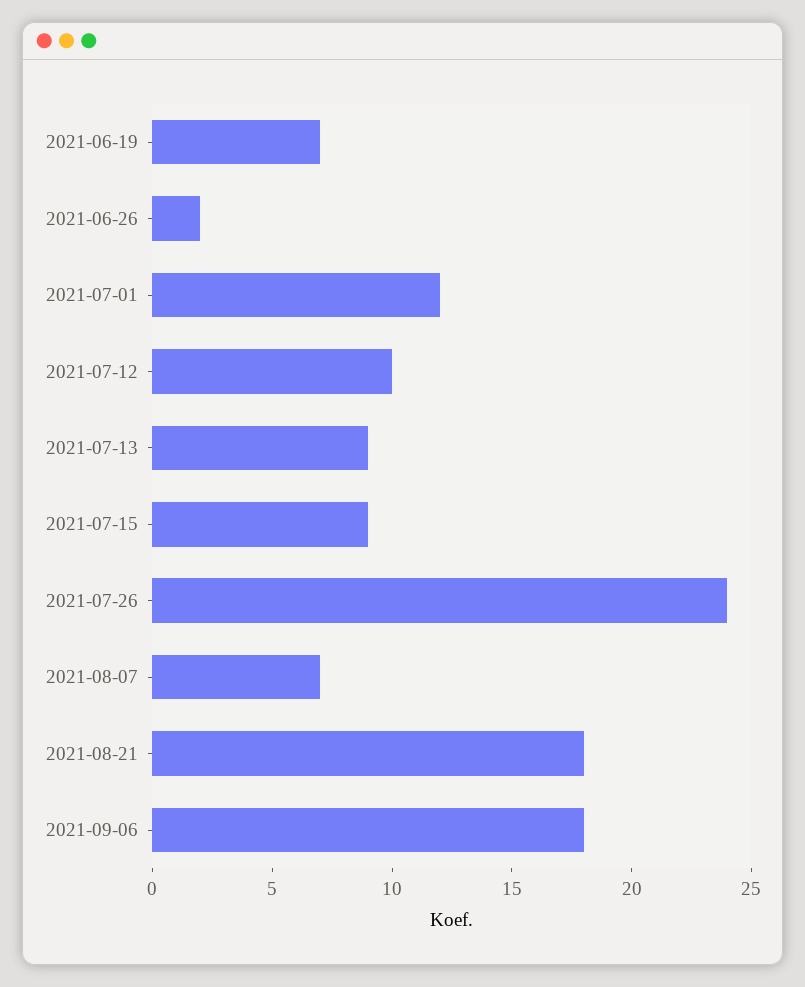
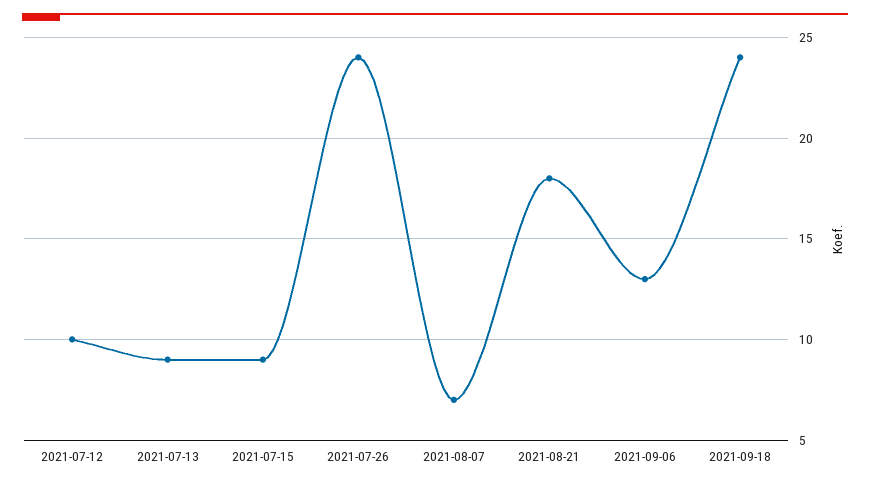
2021-06-19: 7 -> none
2021-06-26: 2 -> none
2021-07-01: 12 -> none
2021-09-06: 18 -> 13
2021-09-18: none -> 24

